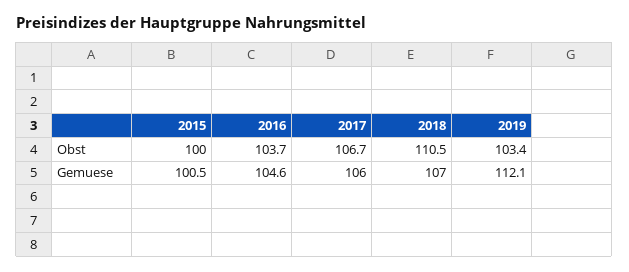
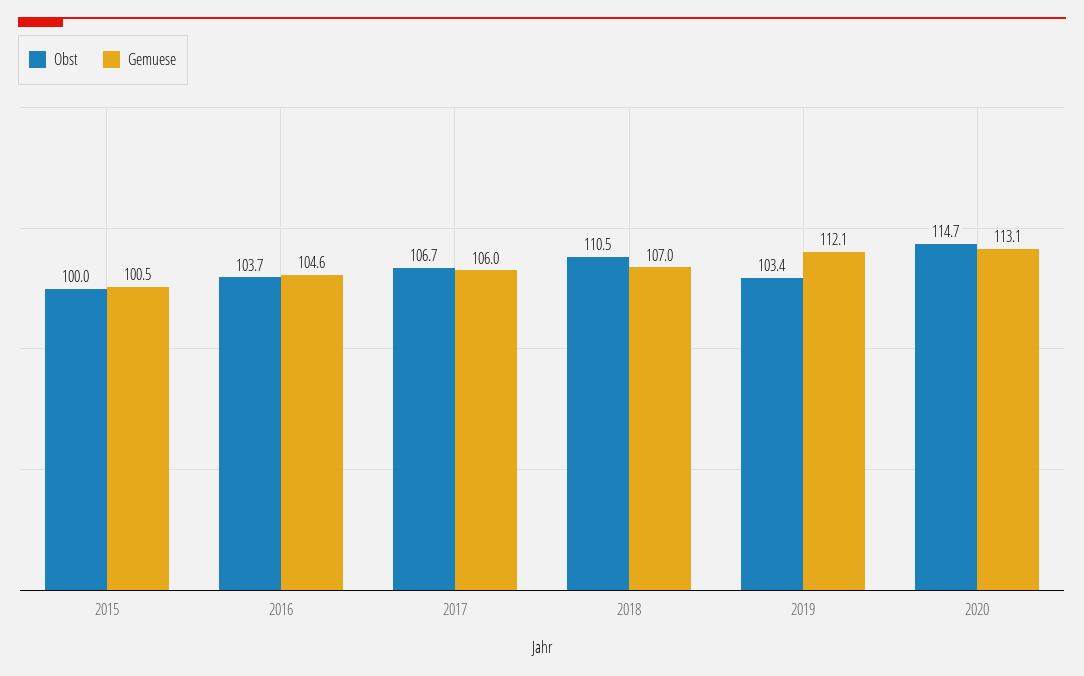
Obst, 2020: none -> 114.7
Gemuese, 2020: none -> 113.1

